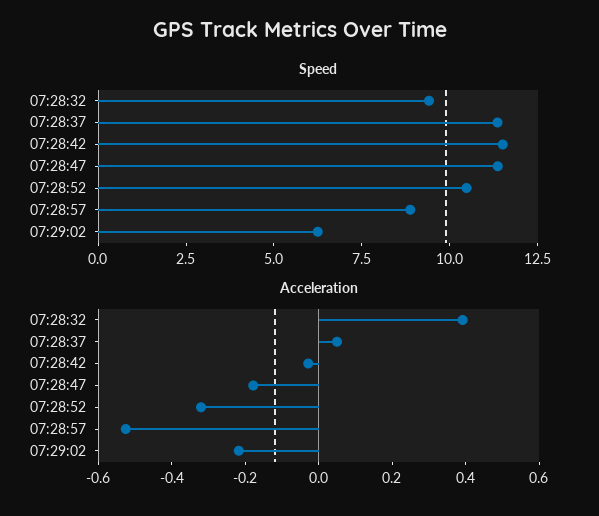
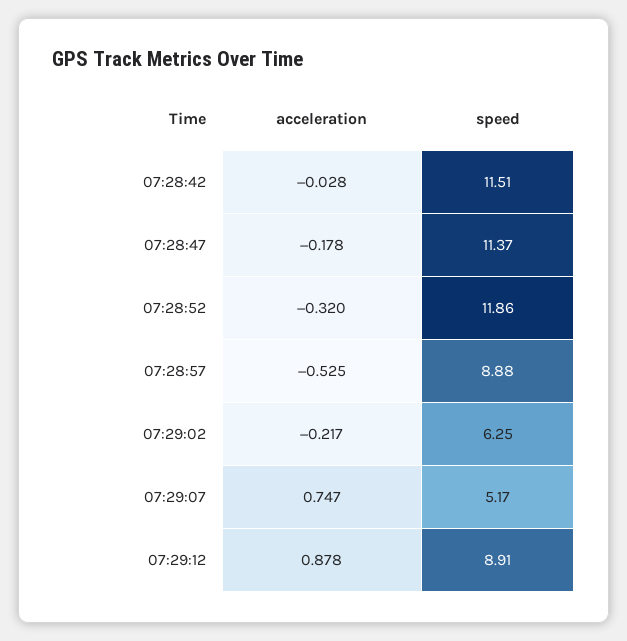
Speed, 07:28:32: 9.5 -> none
Speed, 07:28:37: 11.5 -> none
Speed, 07:28:52: 10.5 -> 11.86
Acceleration, 07:28:32: 0.4 -> none
Acceleration, 07:28:37: 0.05 -> none
Acceleration, 07:29:07: none -> 0.747
Speed, 07:29:07: none -> 5.17
Acceleration, 07:29:12: none -> 0.878
Speed, 07:29:12: none -> 8.91

